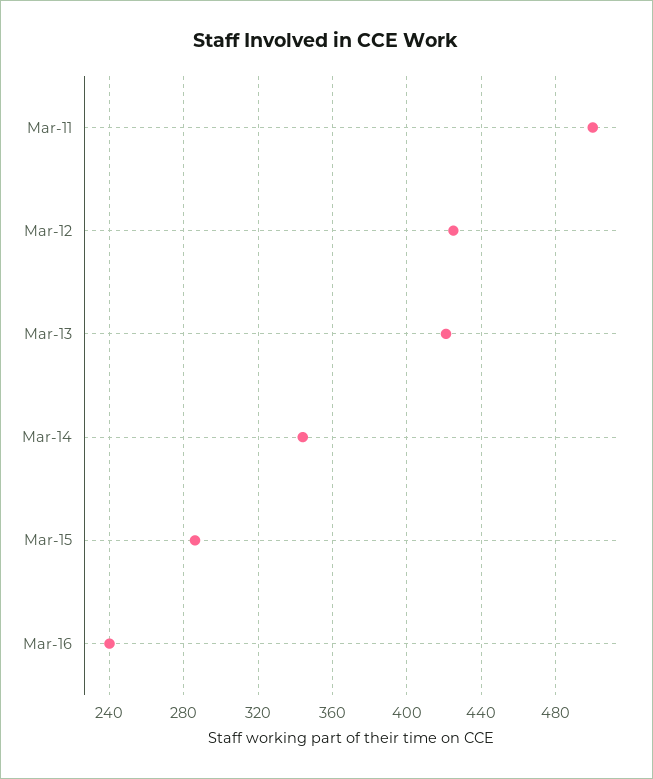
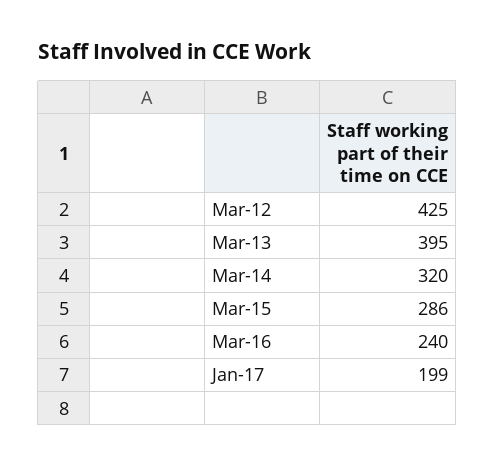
Mar-11: 500 -> none
Mar-13: 420 -> 395
Mar-14: 345 -> 320
Jan-17: none -> 199

